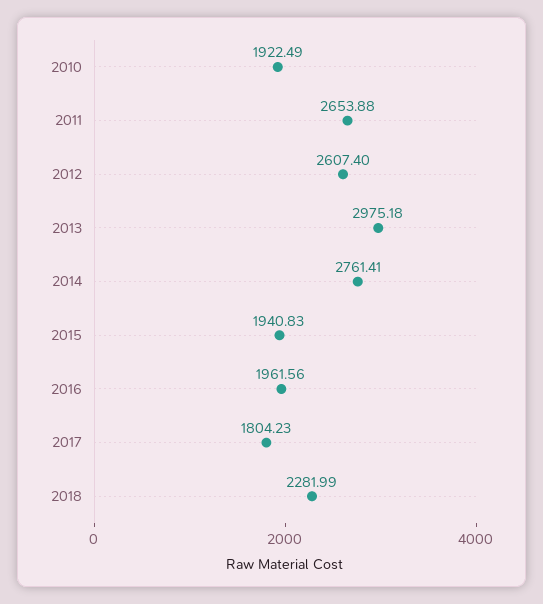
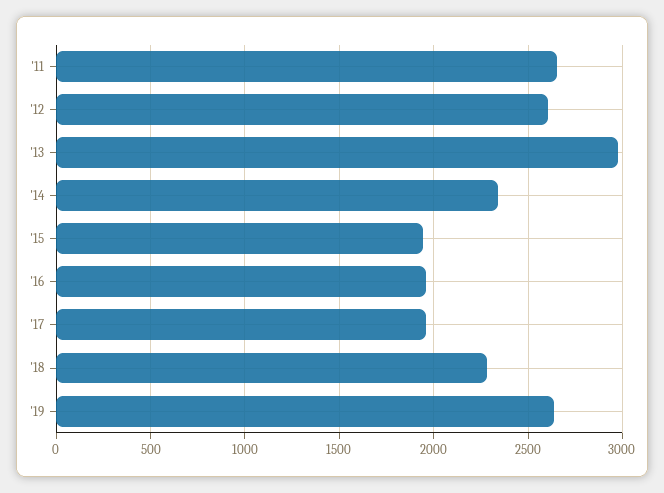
2010: 1922.49 -> none
2014: 2761.41 -> 2350
2017: 1804.23 -> 1950
'19: none -> 2650

